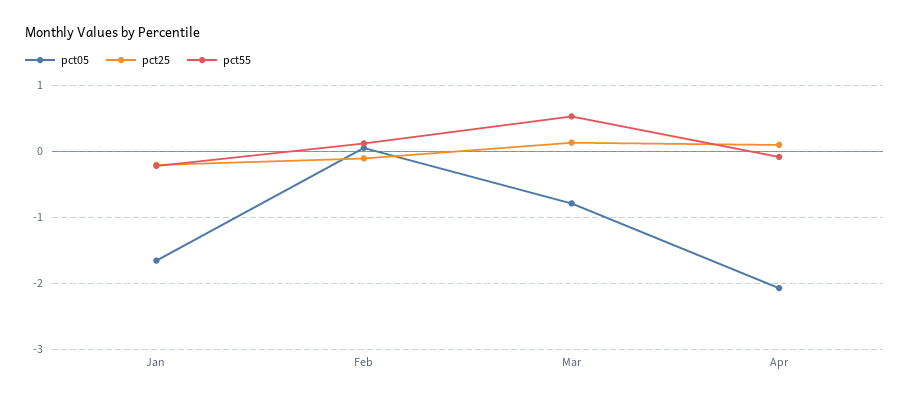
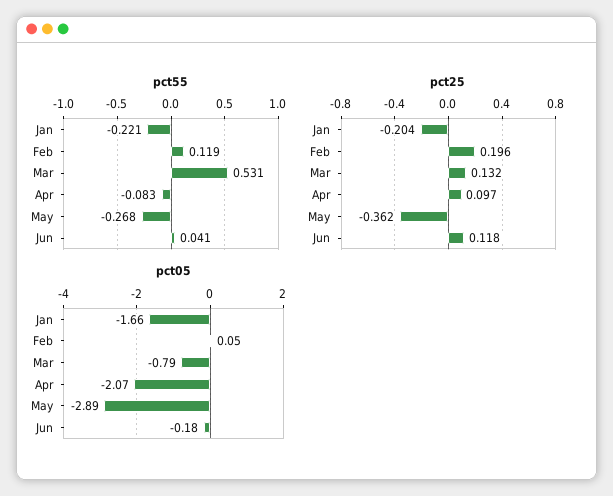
pct25, Feb: -0.1 -> 0.196
pct55, May: none -> -0.268
pct55, Jun: none -> 0.041
pct25, May: none -> -0.362
pct25, Jun: none -> 0.118
pct05, May: none -> -2.89
pct05, Jun: none -> -0.18

